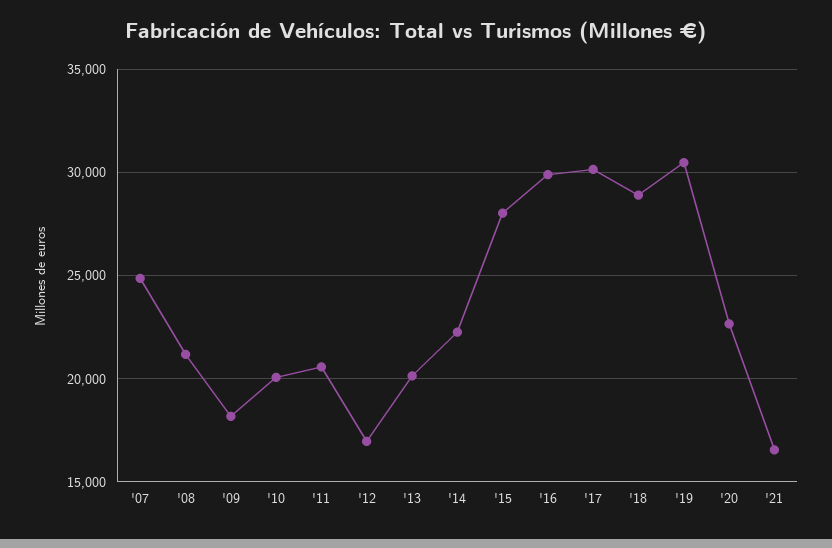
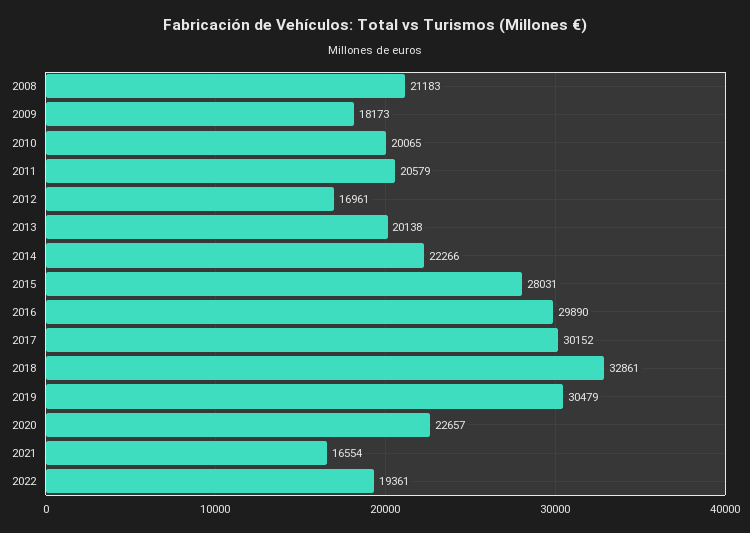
'07: 25000 -> none
'18: 29000 -> 32861
2022: none -> 19361

